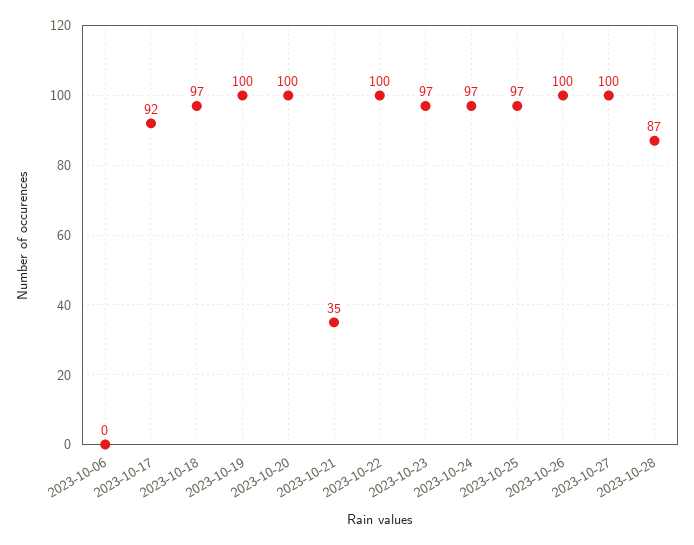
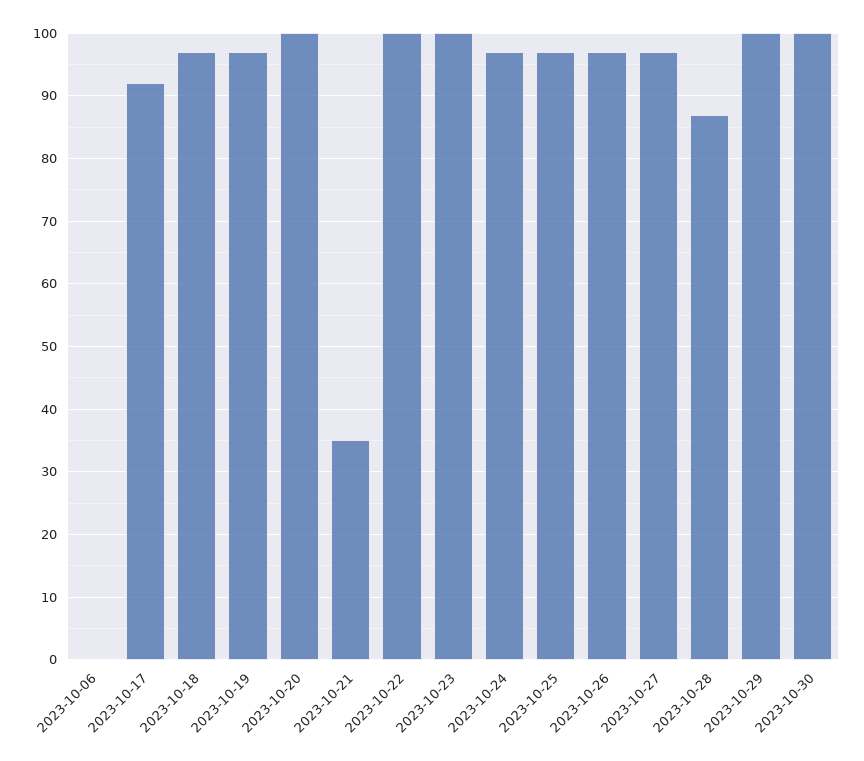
2023-10-19: 100 -> 97
2023-10-23: 97 -> 100
2023-10-26: 100 -> 97
2023-10-27: 100 -> 97
2023-10-29: none -> 100
2023-10-30: none -> 100

